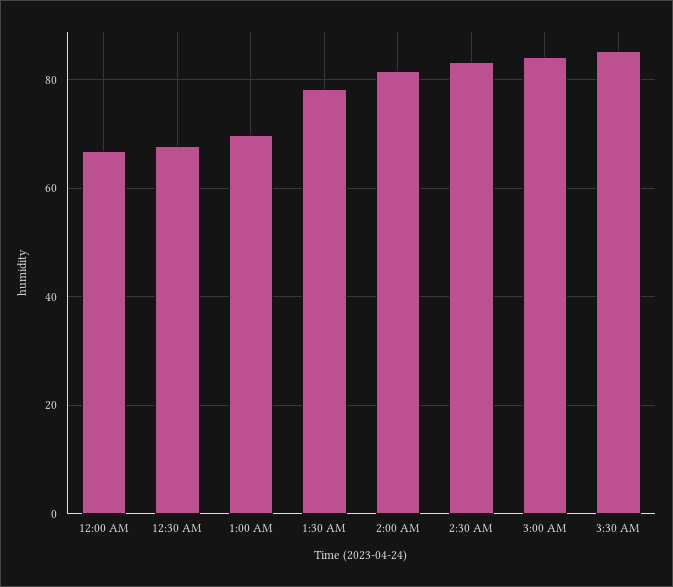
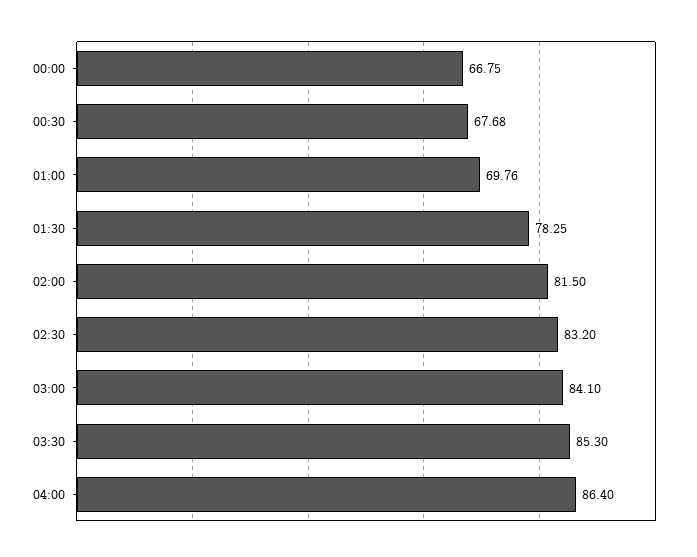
04:00: none -> 86.4

